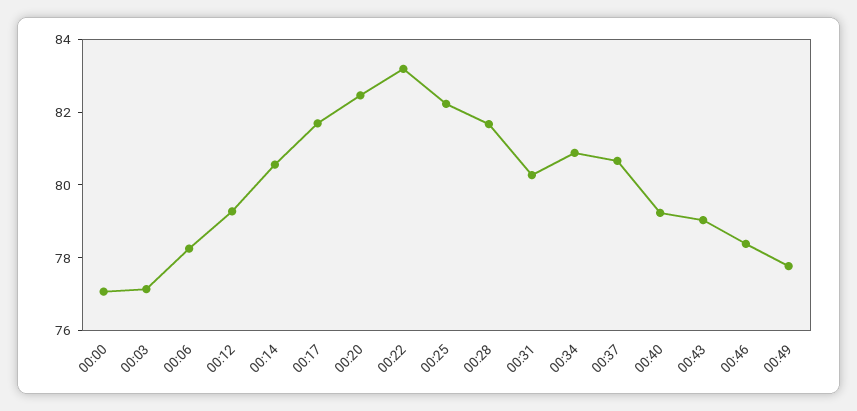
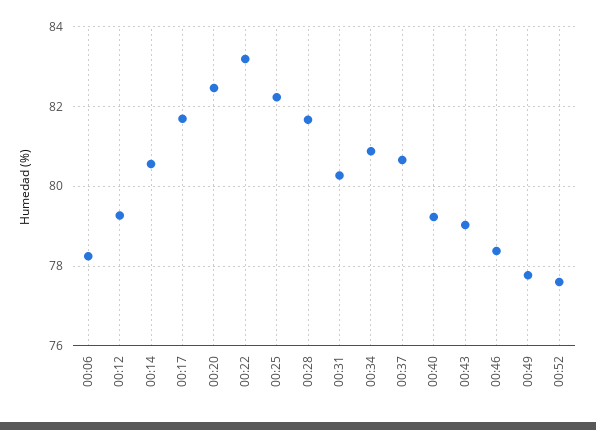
00:00: 77 -> none
00:03: 77 -> none
00:52: none -> 77.6

